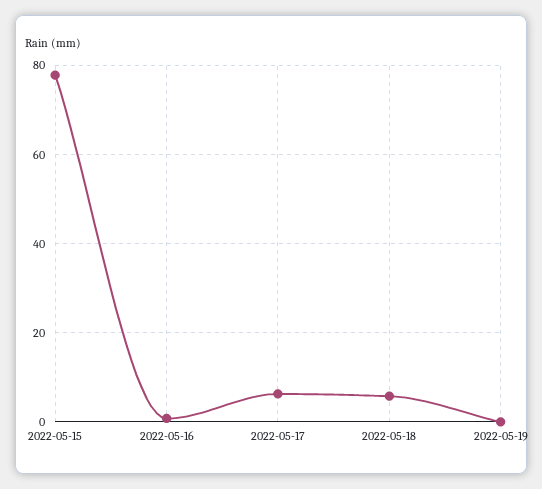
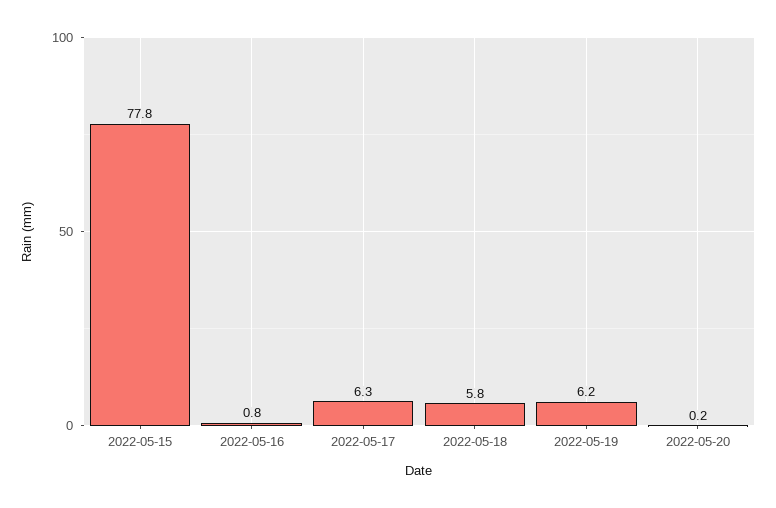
2022-05-19: 0 -> 6.2
2022-05-20: none -> 0.2

